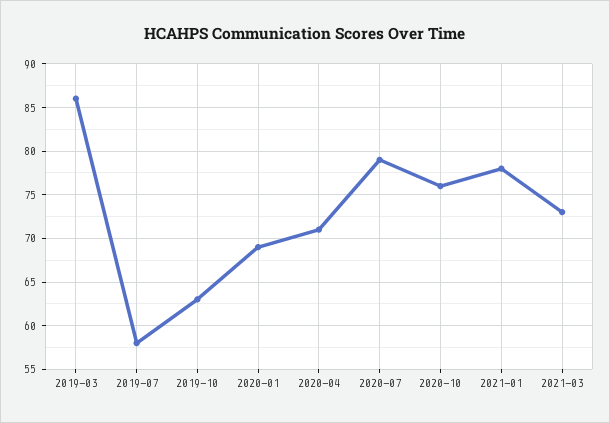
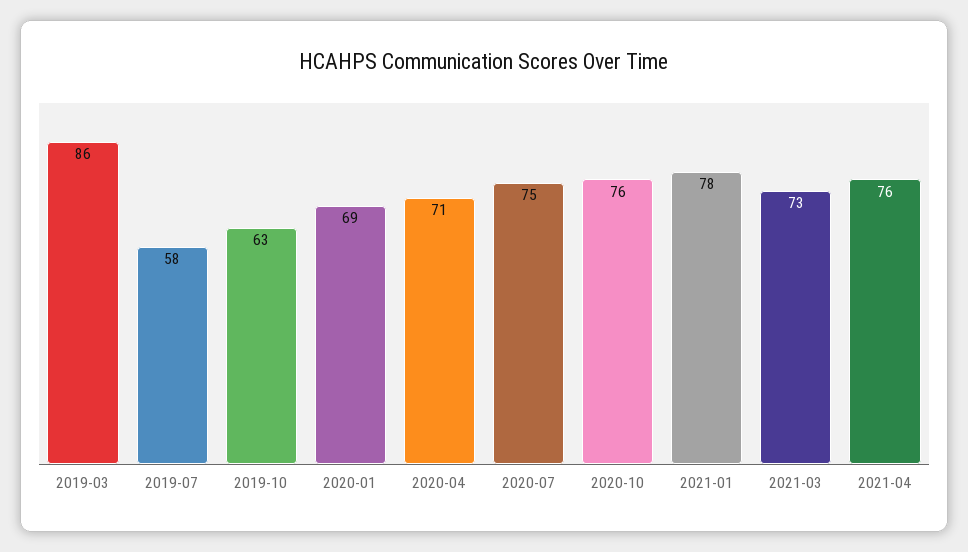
2020-07: 79 -> 75
2021-04: none -> 76

